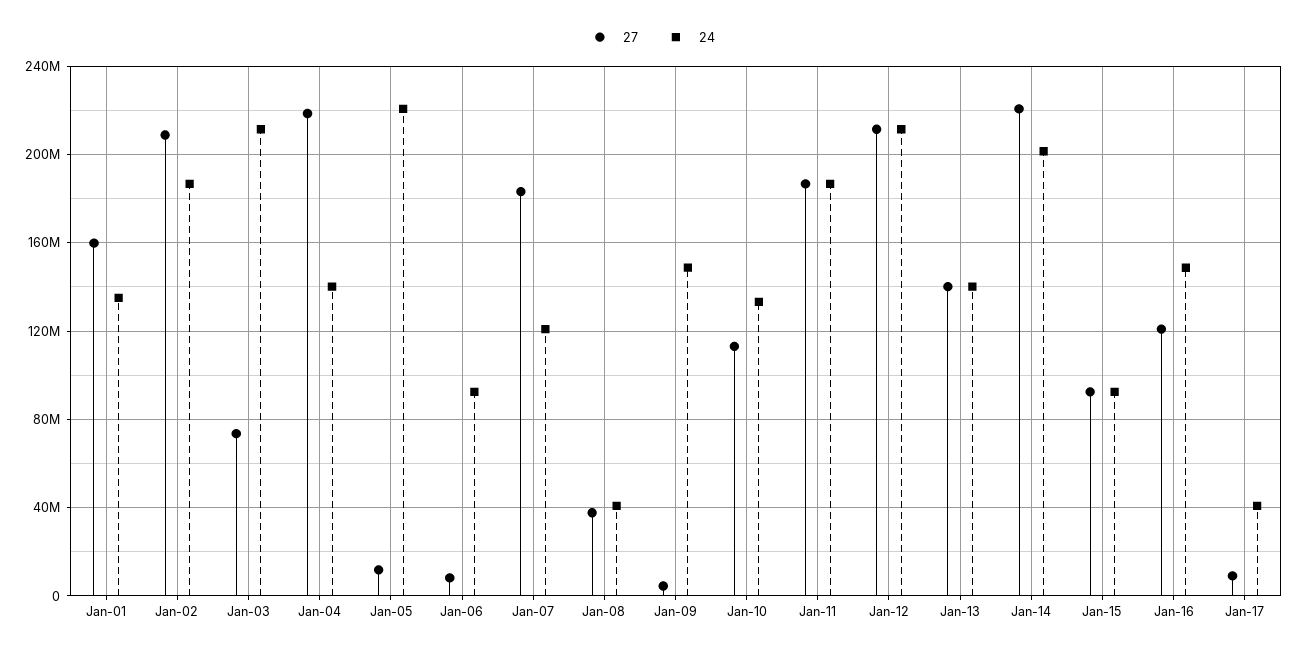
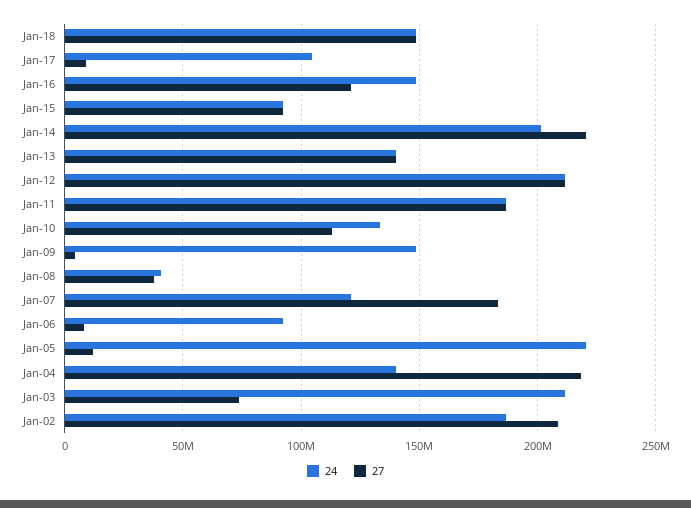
27, Jan-01: 160000000 -> none
24, Jan-01: 135000000 -> none
24, Jan-17: 40000000 -> 105000000
24, Jan-18: none -> 150000000
27, Jan-18: none -> 150000000

